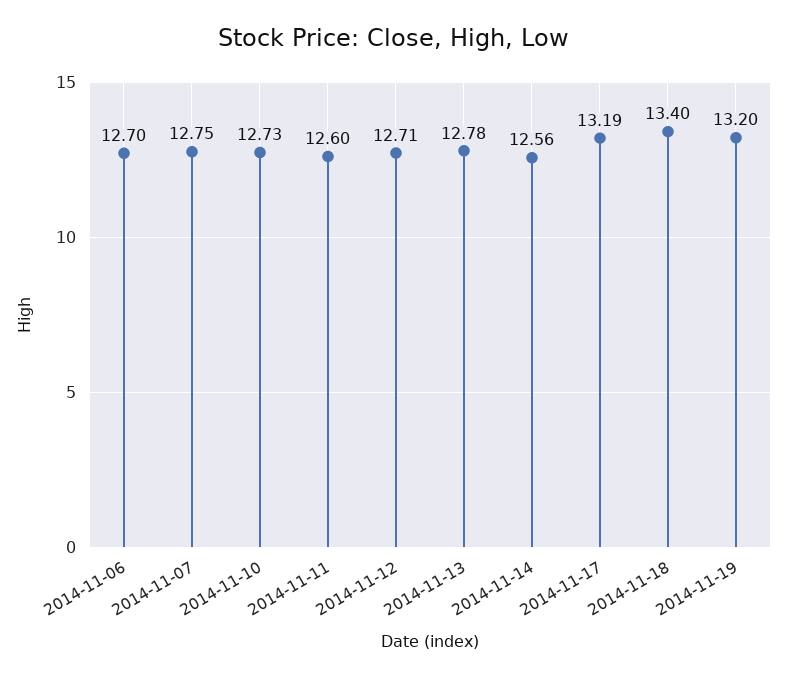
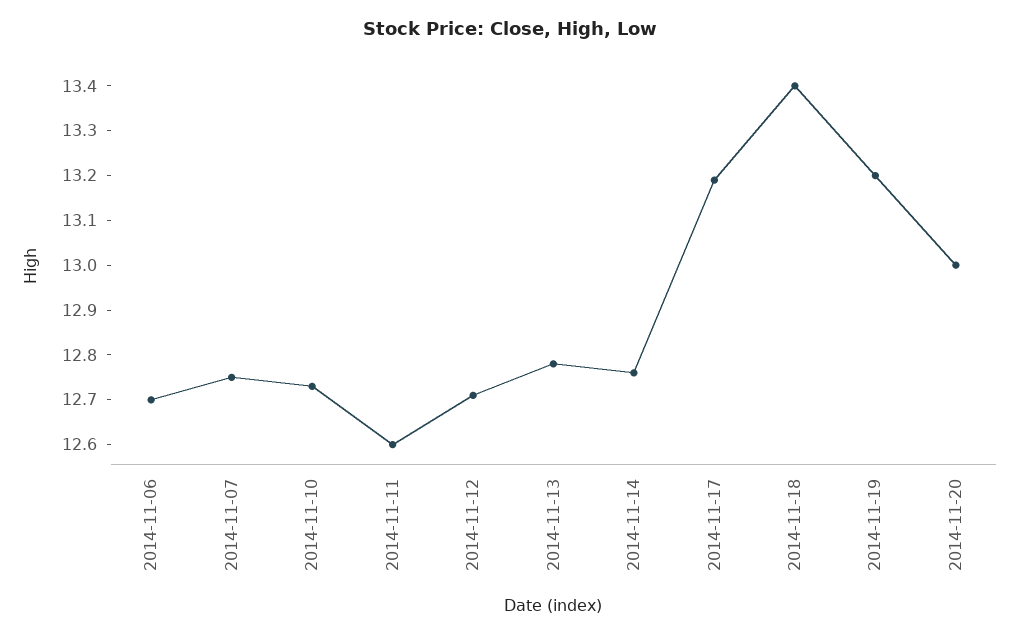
2014-11-14: 12.56 -> 12.75
2014-11-20: none -> 13

